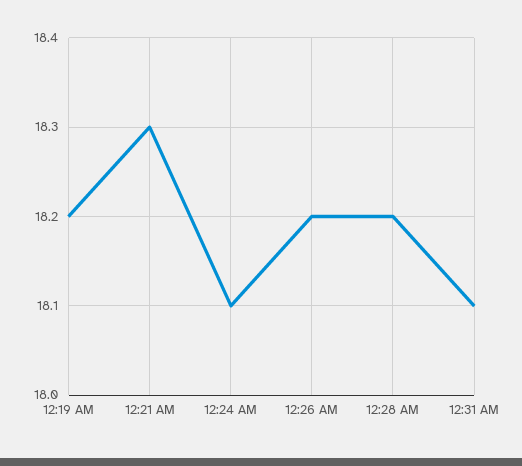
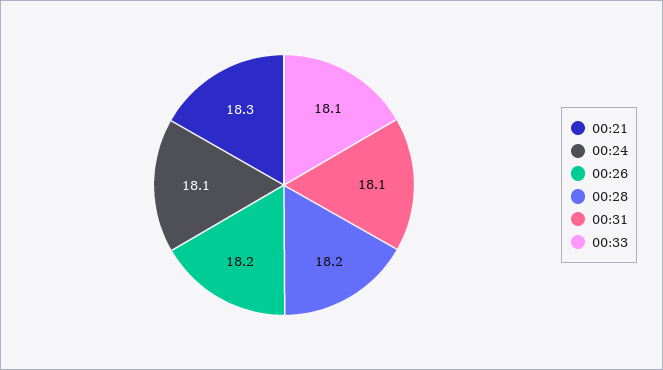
12:19 AM: 18.2 -> none
00:33: none -> 18.1

